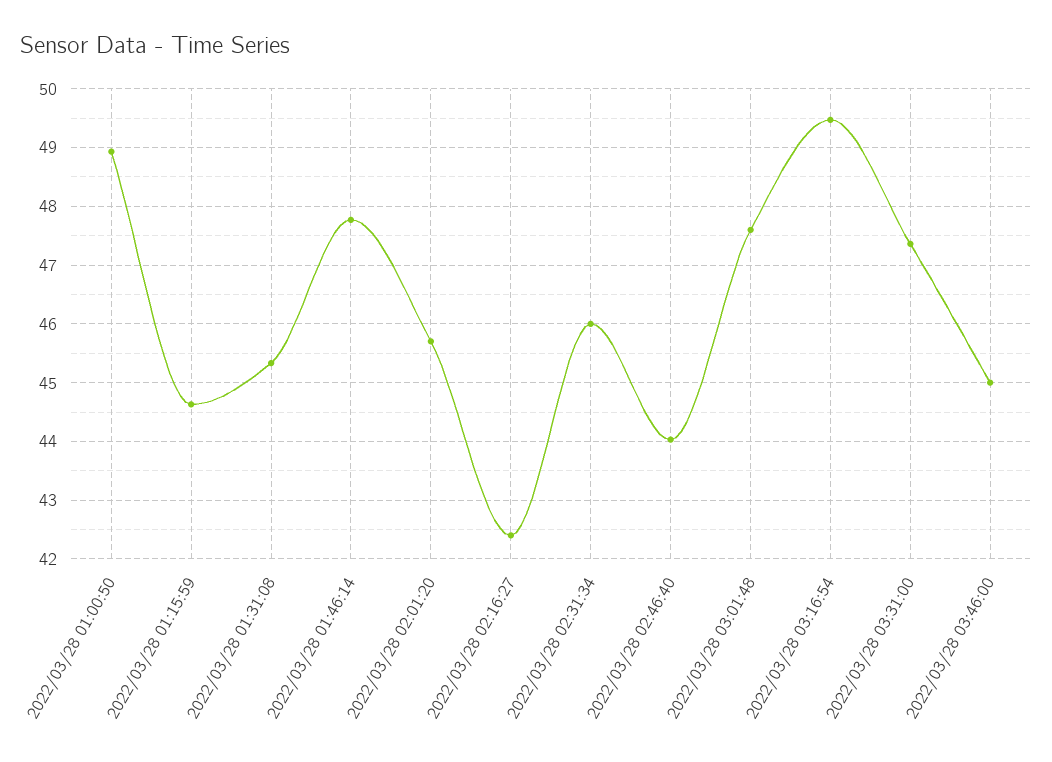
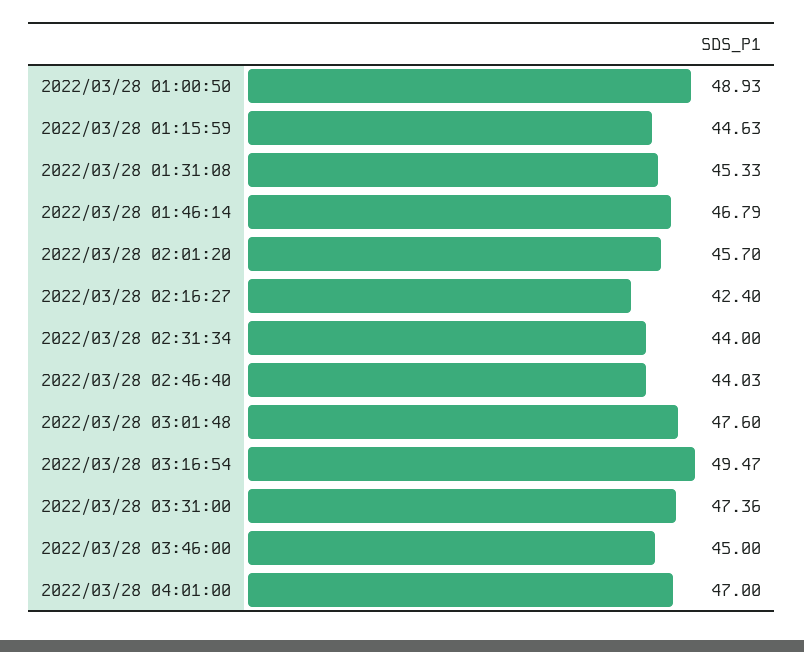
2022/03/28 01:46:14: 47.8 -> 46.79
2022/03/28 02:31:34: 46 -> 44
2022/03/28 04:01:00: none -> 47

